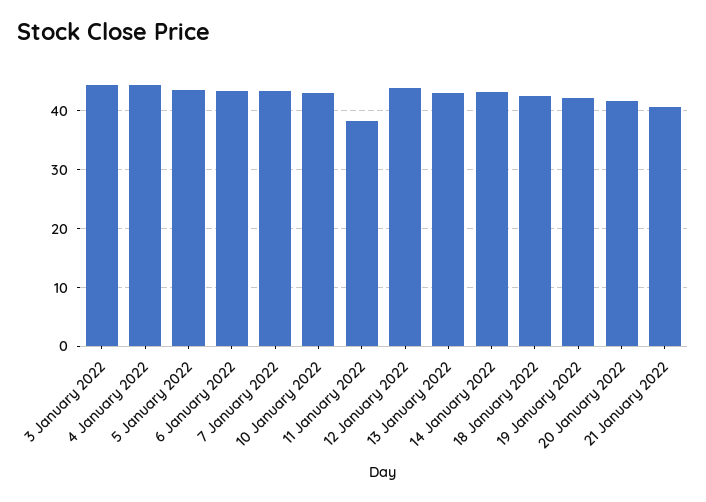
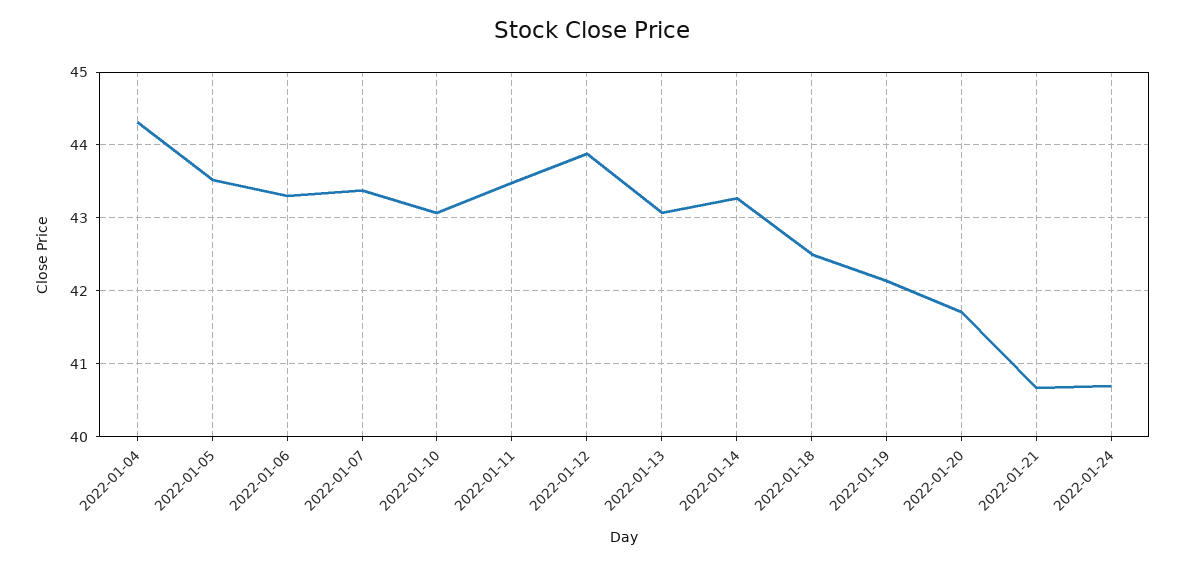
3 January 2022: 44 -> none
11 January 2022: 38 -> 43.5
2022-01-24: none -> 40.7

